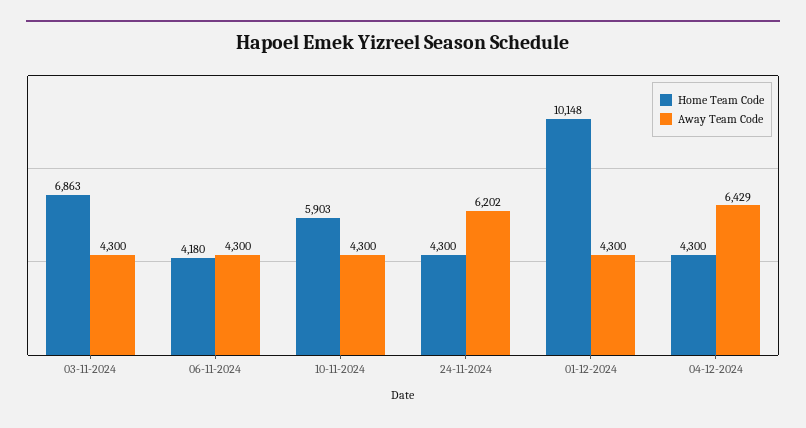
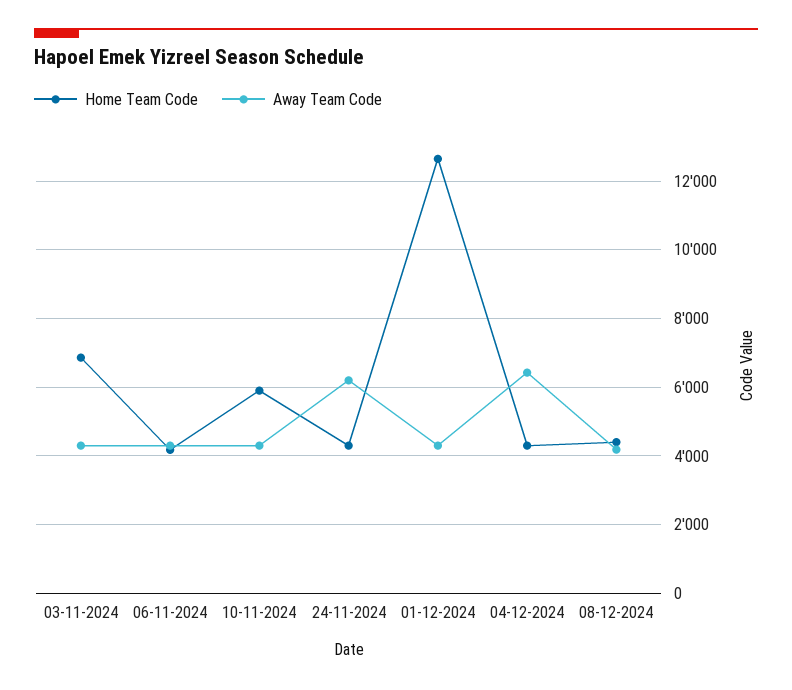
Home Team Code, 01-12-2024: 10148 -> 12600
Home Team Code, 08-12-2024: none -> 4400
Away Team Code, 08-12-2024: none -> 4200

